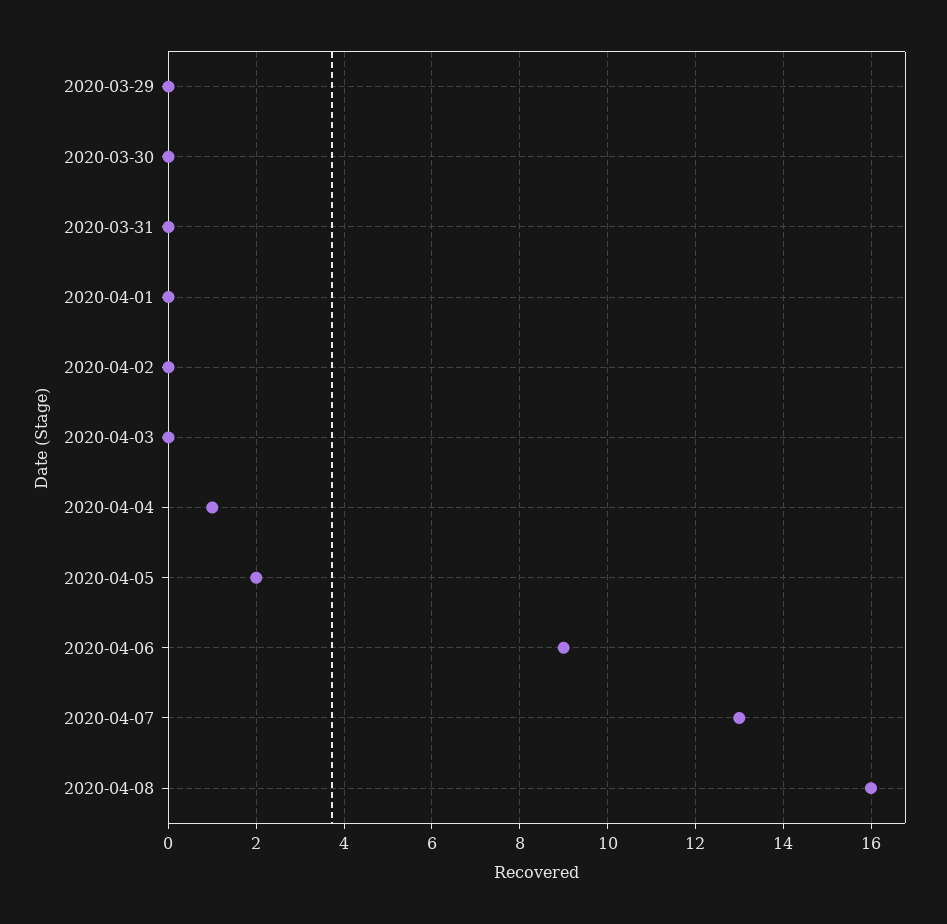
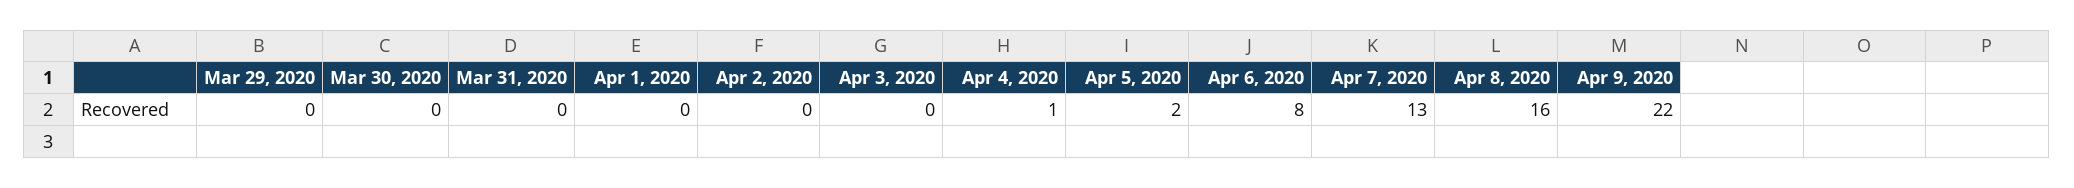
2020-04-06: 9 -> 8
Apr 9, 2020: none -> 22

